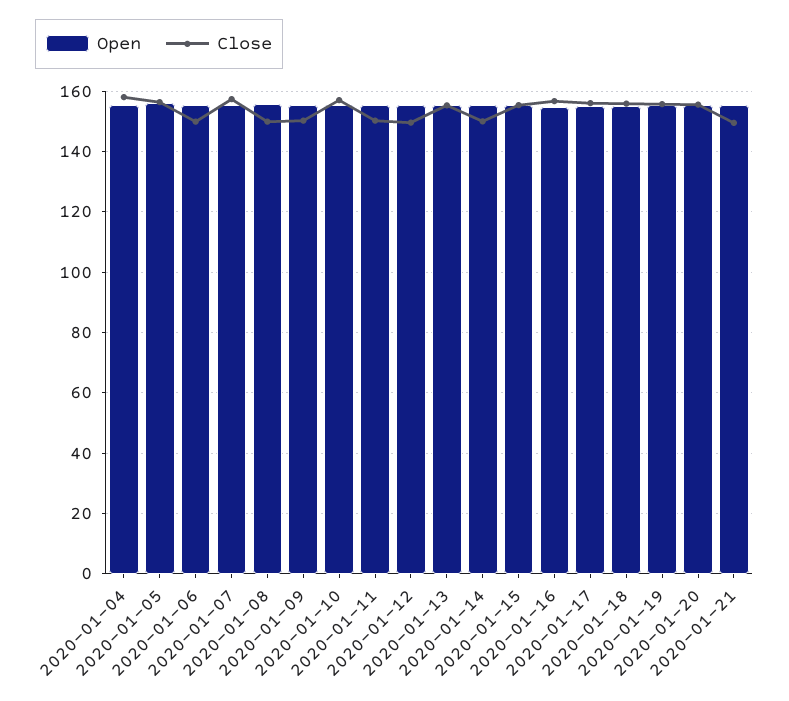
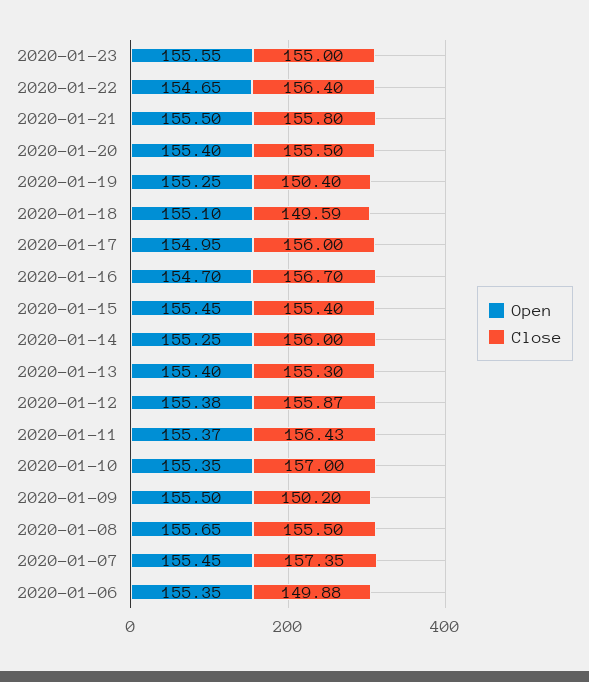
Open, 2020-01-04: 156 -> none
Close, 2020-01-04: 158 -> none
Open, 2020-01-05: 156 -> none
Close, 2020-01-05: 156 -> none
Close, 2020-01-08: 150 -> 155.5
Close, 2020-01-11: 150 -> 156.43
Close, 2020-01-12: 150 -> 155.87
Close, 2020-01-14: 150 -> 156
Close, 2020-01-18: 156 -> 149.59
Close, 2020-01-19: 156 -> 150.4
Close, 2020-01-21: 150 -> 155.8
Open, 2020-01-23: none -> 155.55
Close, 2020-01-23: none -> 155
Open, 2020-01-22: none -> 154.65
Close, 2020-01-22: none -> 156.4

